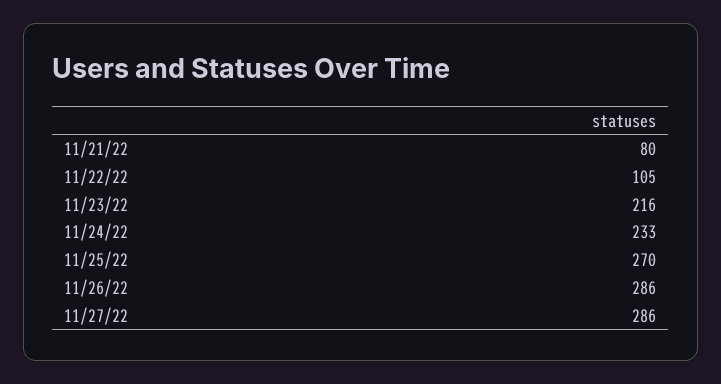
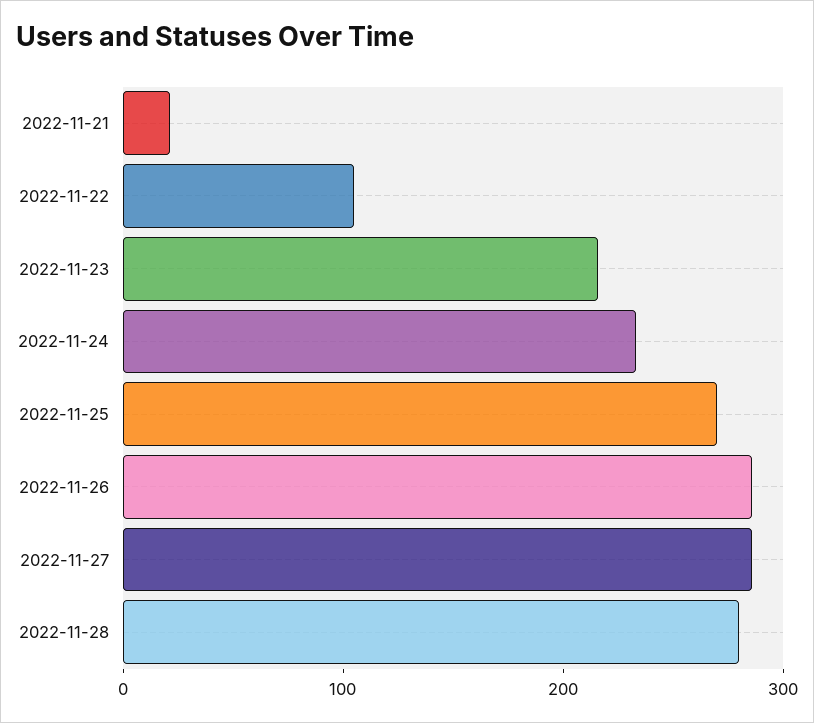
11/21/22: 80 -> 20
2022-11-28: none -> 280

